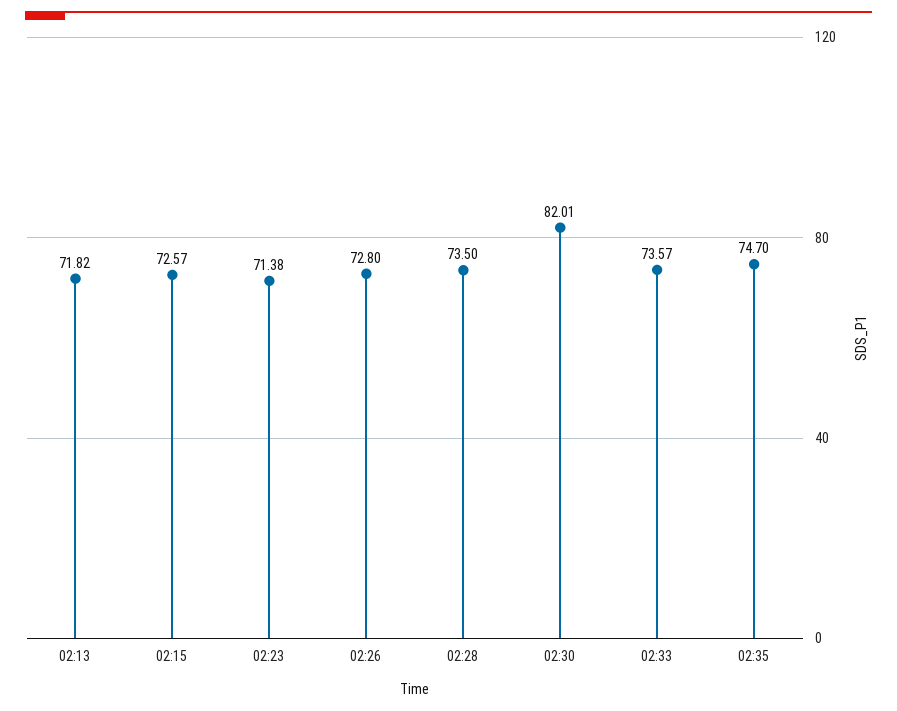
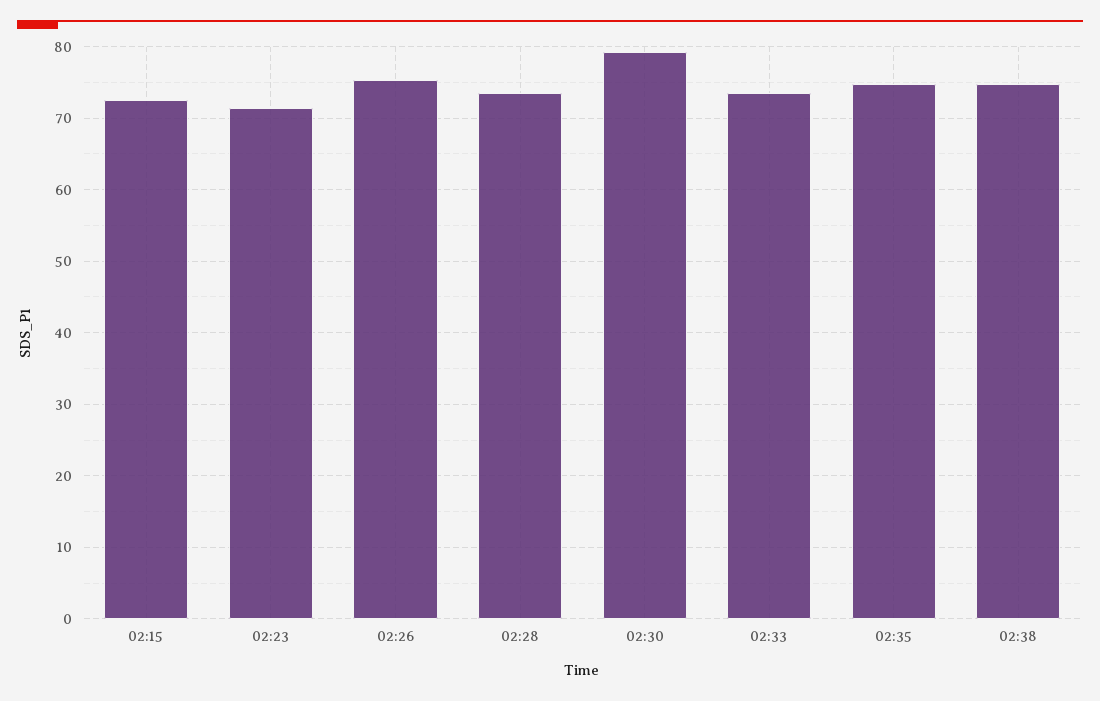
02:13: 71.82 -> none
02:26: 72.8 -> 75
02:30: 82.01 -> 79
02:38: none -> 75

